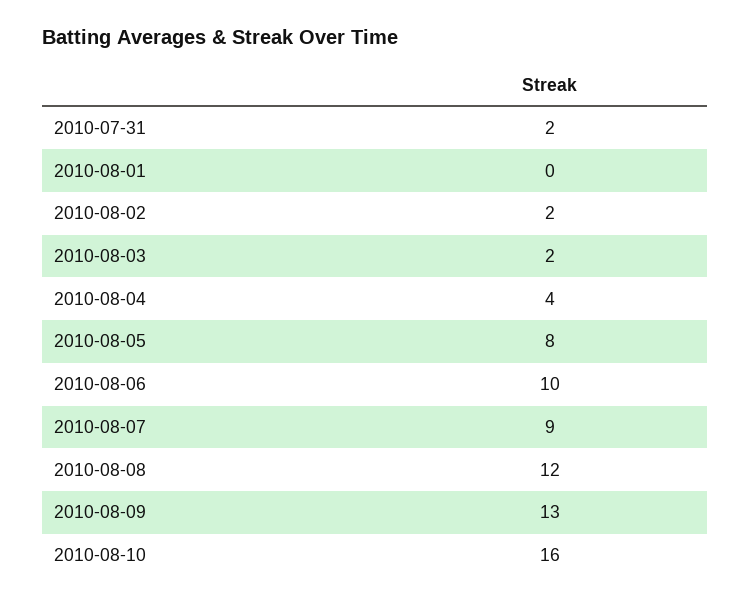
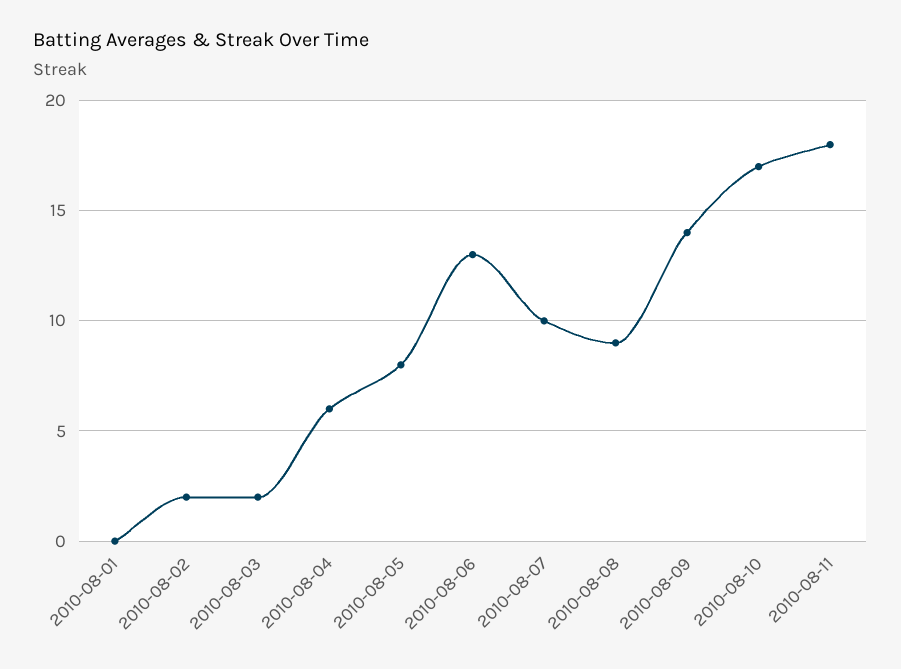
2010-07-31: 2 -> none
2010-08-04: 4 -> 6
2010-08-06: 10 -> 13
2010-08-07: 9 -> 10
2010-08-08: 12 -> 9
2010-08-09: 13 -> 14
2010-08-10: 16 -> 17
2010-08-11: none -> 18

